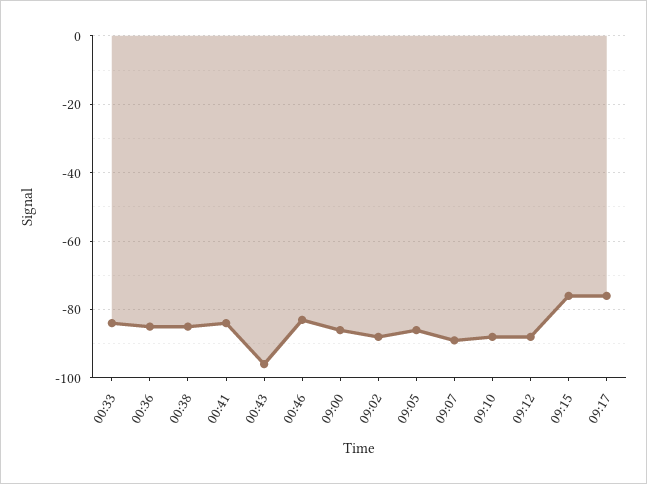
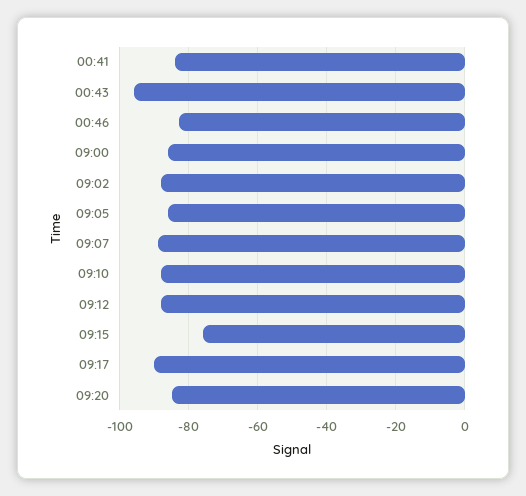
00:33: -85 -> none
00:36: -85 -> none
00:38: -85 -> none
09:17: -75 -> -90
09:20: none -> -85

